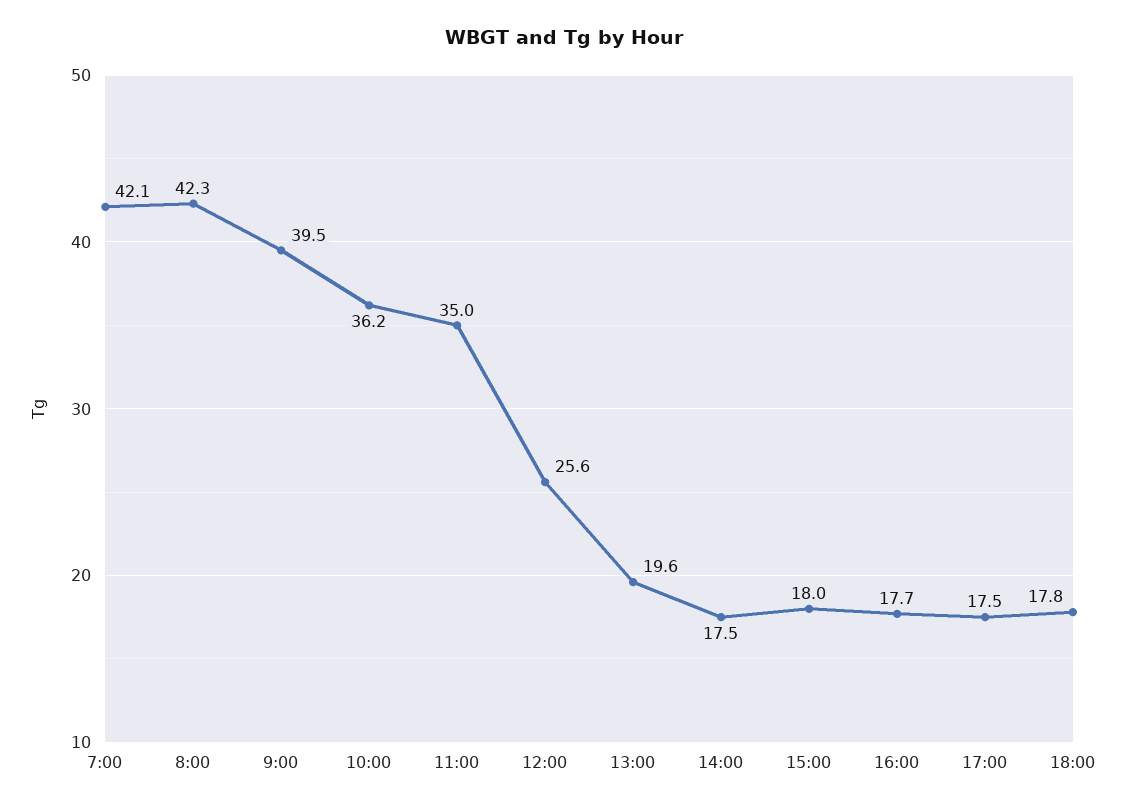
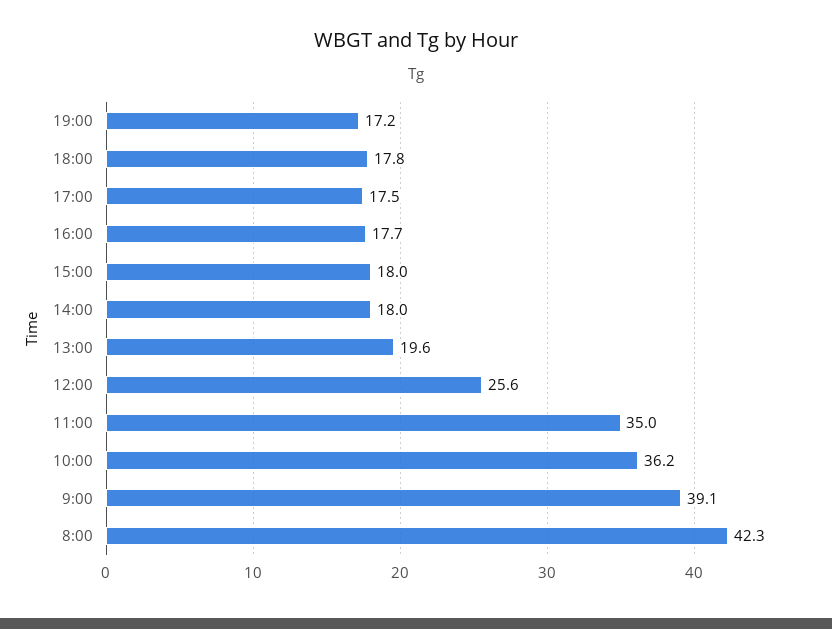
7:00: 42.1 -> none
9:00: 39.5 -> 39.1
14:00: 17.5 -> 18
19:00: none -> 17.2

